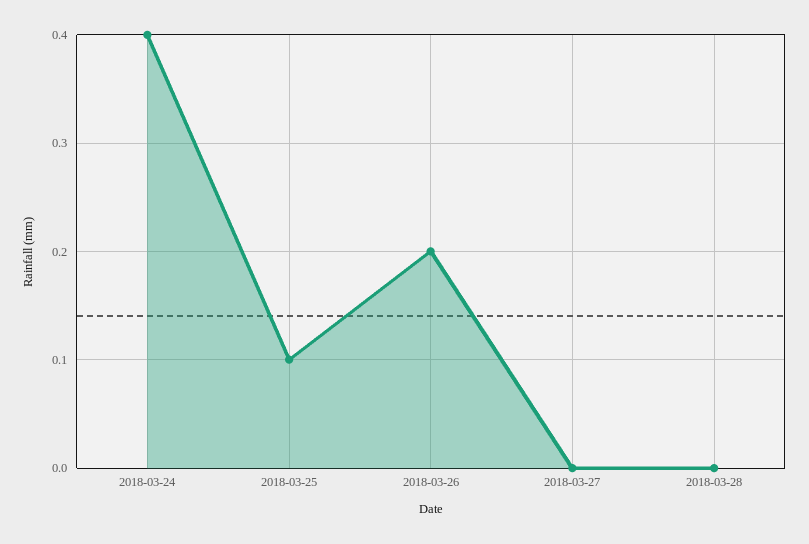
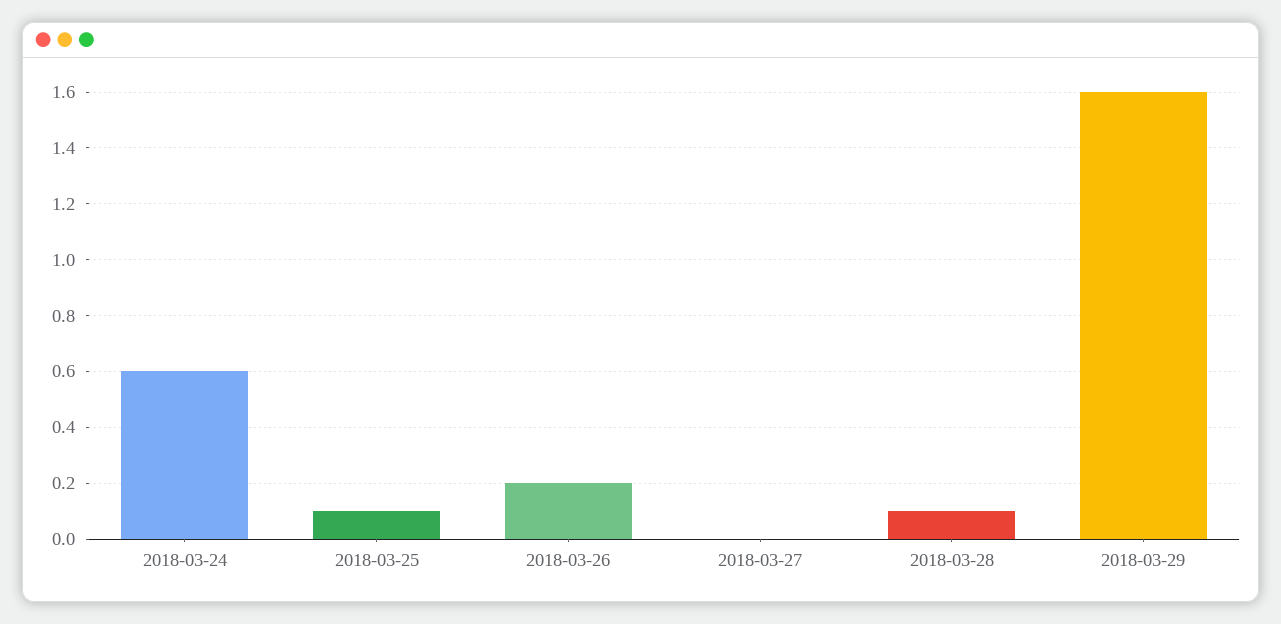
2018-03-24: 0.4 -> 0.6
2018-03-28: 0 -> 0.1
2018-03-29: none -> 1.6

